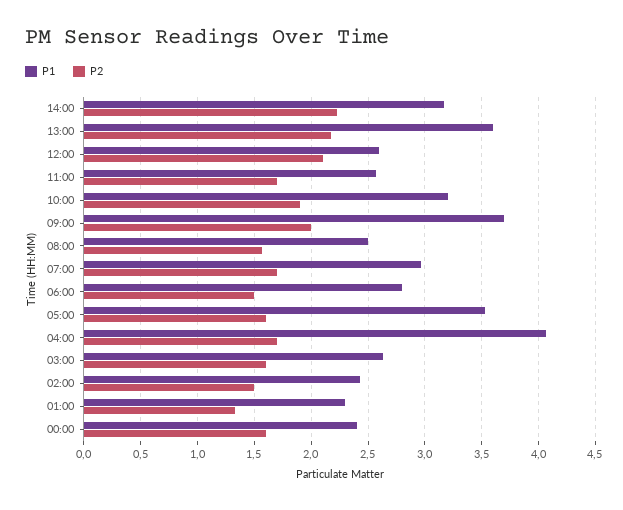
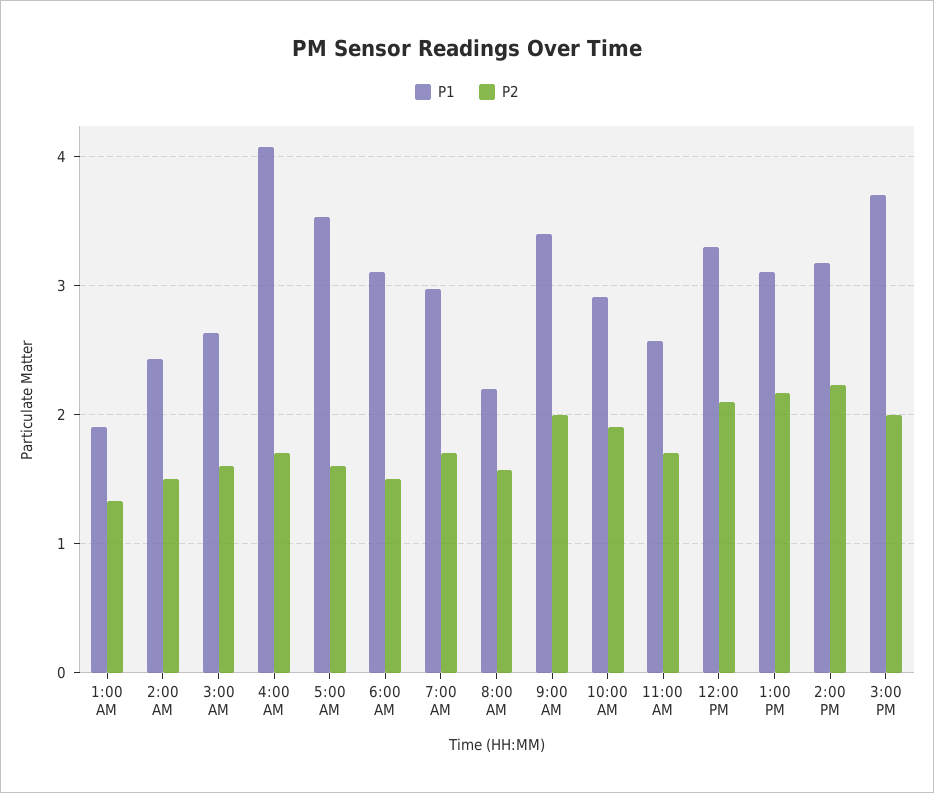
P1, 13:00: 3.6 -> 3.1
P1, 12:00: 2.6 -> 3.3
P1, 10:00: 3.2 -> 2.9
P1, 09:00: 3.7 -> 3.4
P1, 08:00: 2.5 -> 2.2
P1, 06:00: 2.8 -> 3.1
P1, 01:00: 2.3 -> 1.9
P1, 00:00: 2.4 -> none
P2, 00:00: 1.6 -> none
P1, 3:00 PM: none -> 3.7
P2, 3:00 PM: none -> 2

